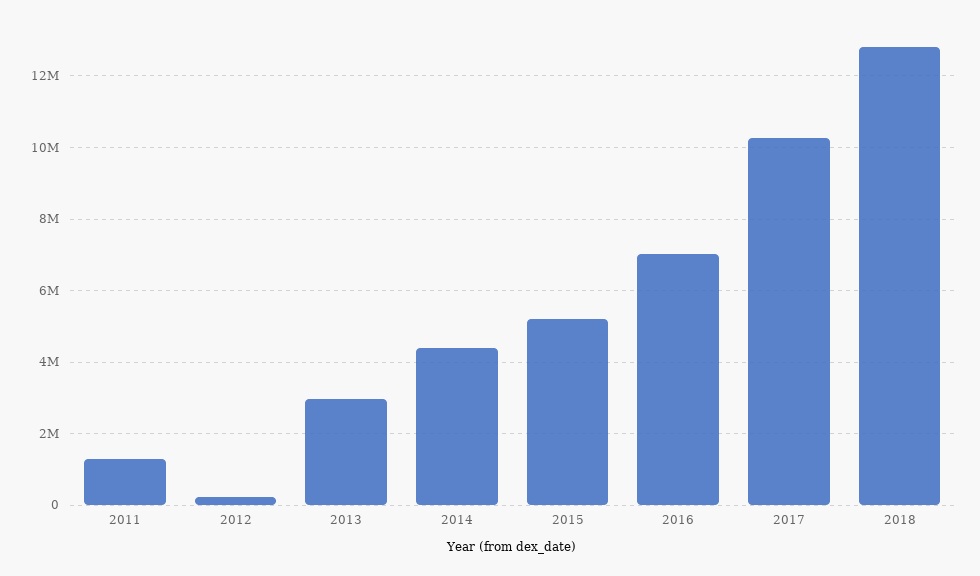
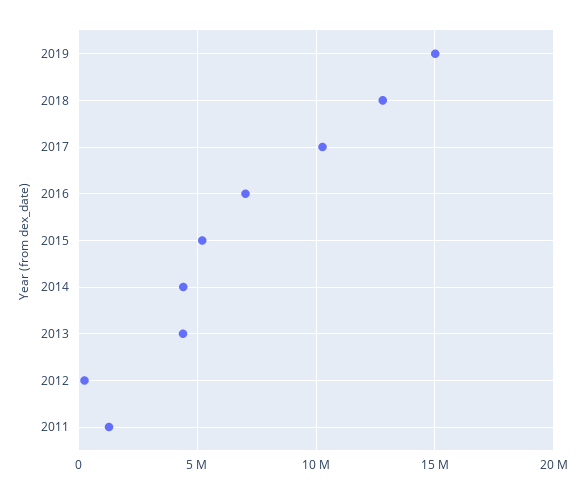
2013: 3000000 -> 4500000
2019: none -> 15000000

